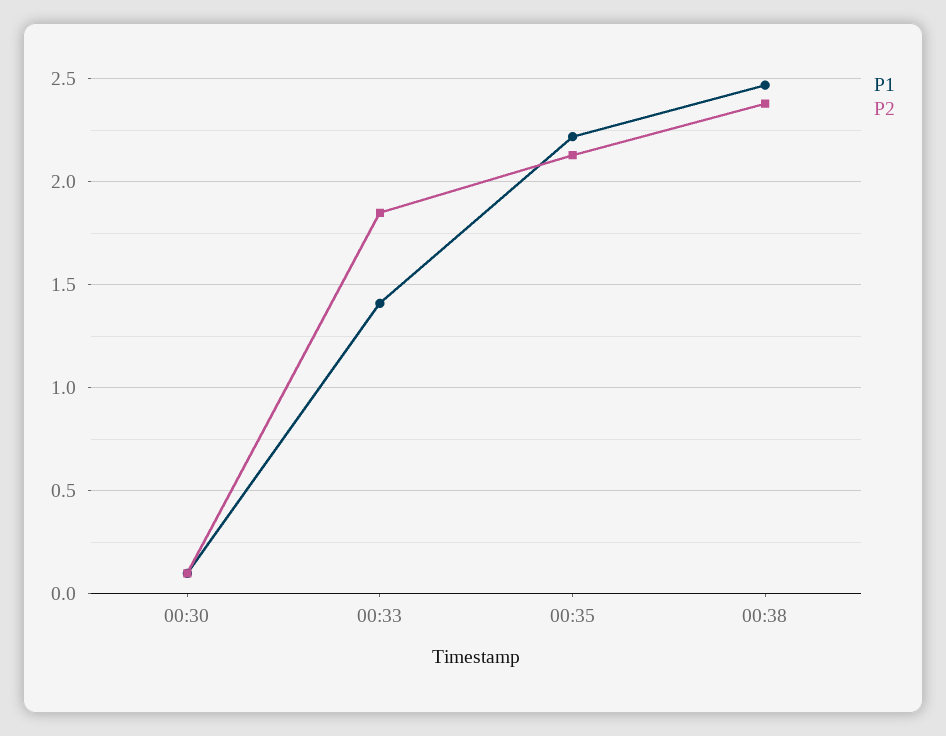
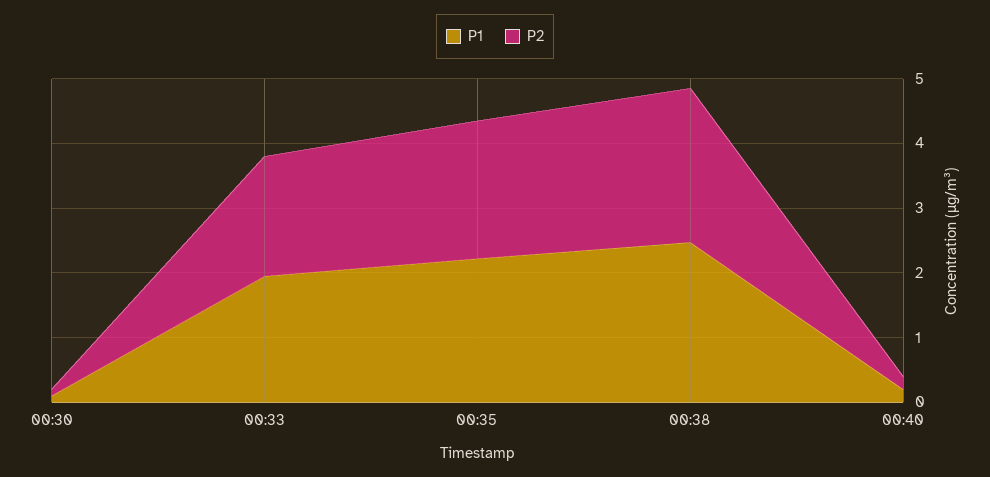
P1, 00:33: 1.4 -> 2
P1, 00:40: none -> 0.2
P2, 00:40: none -> 0.2

